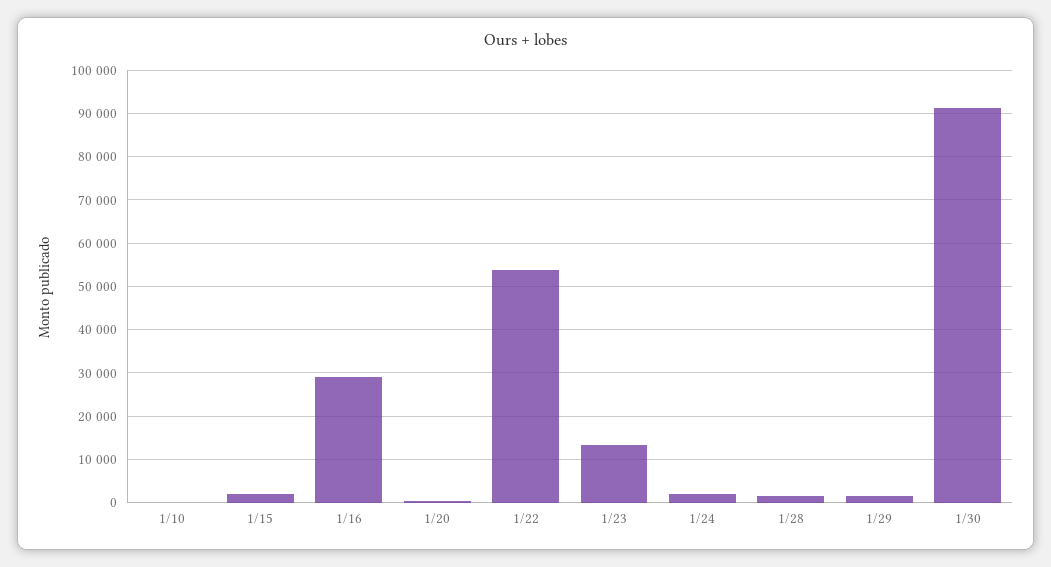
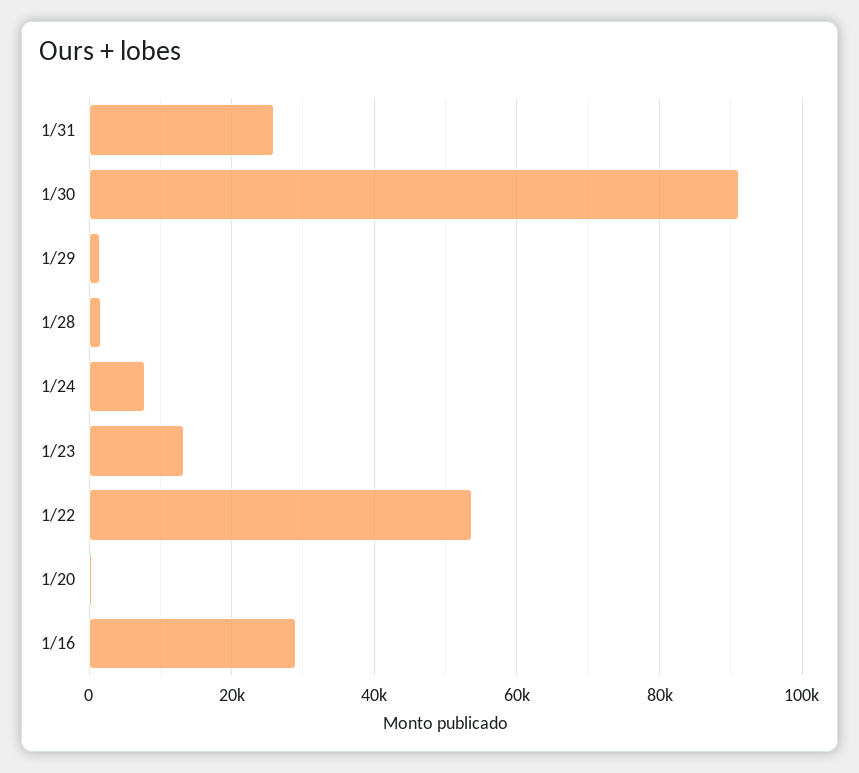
1/10: 0 -> none
1/15: 2000 -> none
1/24: 2000 -> 8000
1/31: none -> 26000

